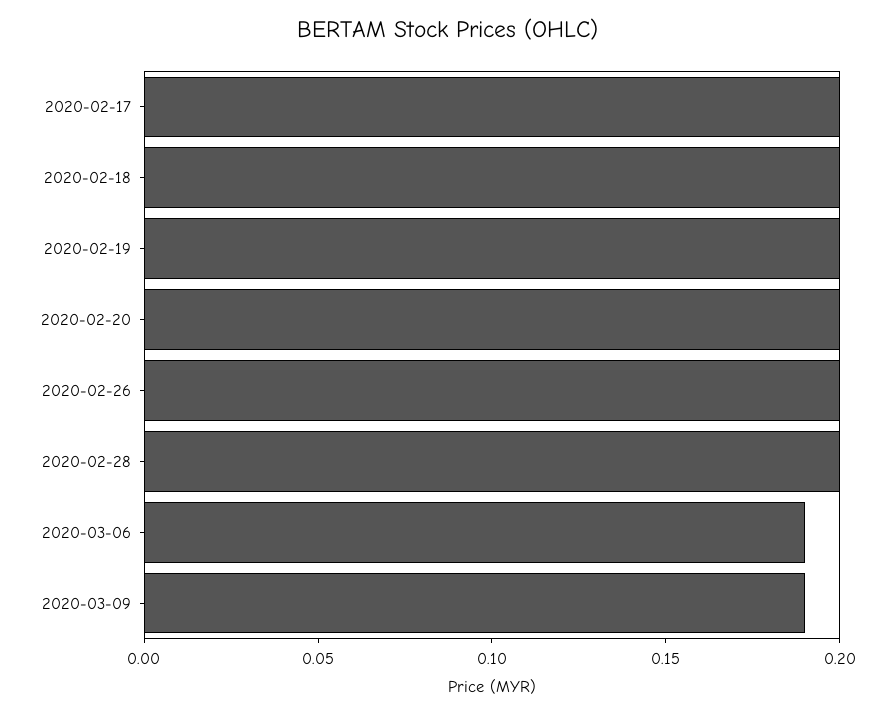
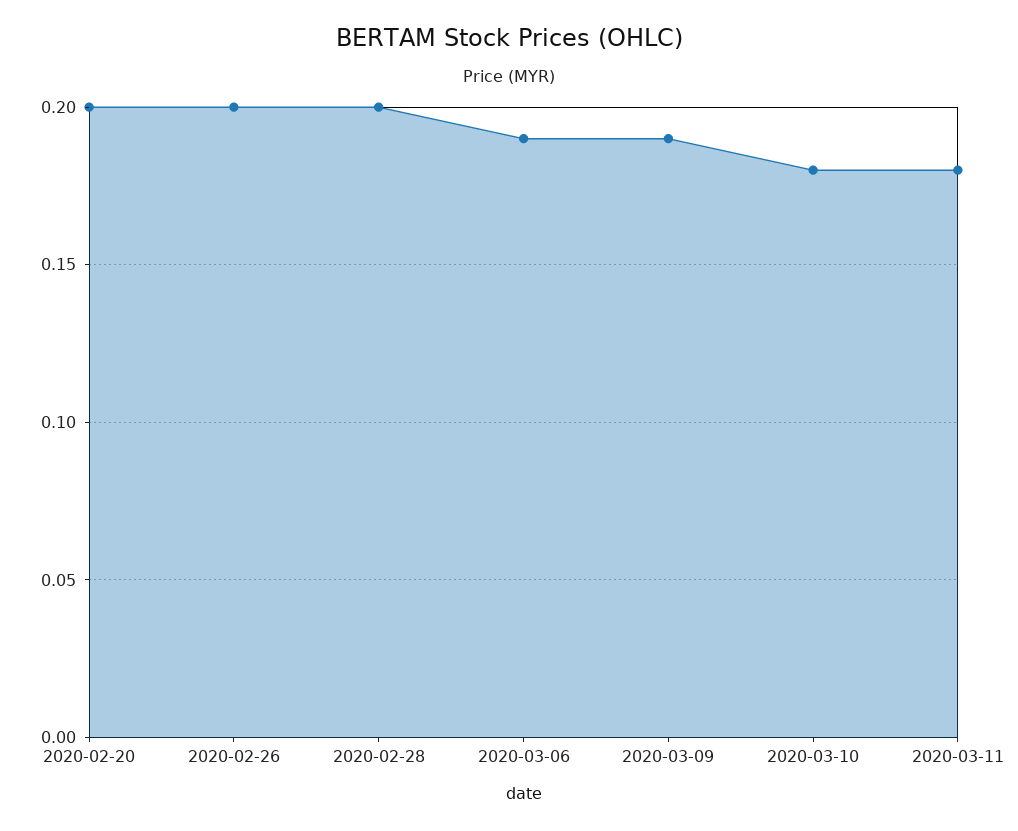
2020-02-17: 0.2 -> none
2020-02-18: 0.2 -> none
2020-02-19: 0.2 -> none
2020-03-10: none -> 0.18
2020-03-11: none -> 0.18

